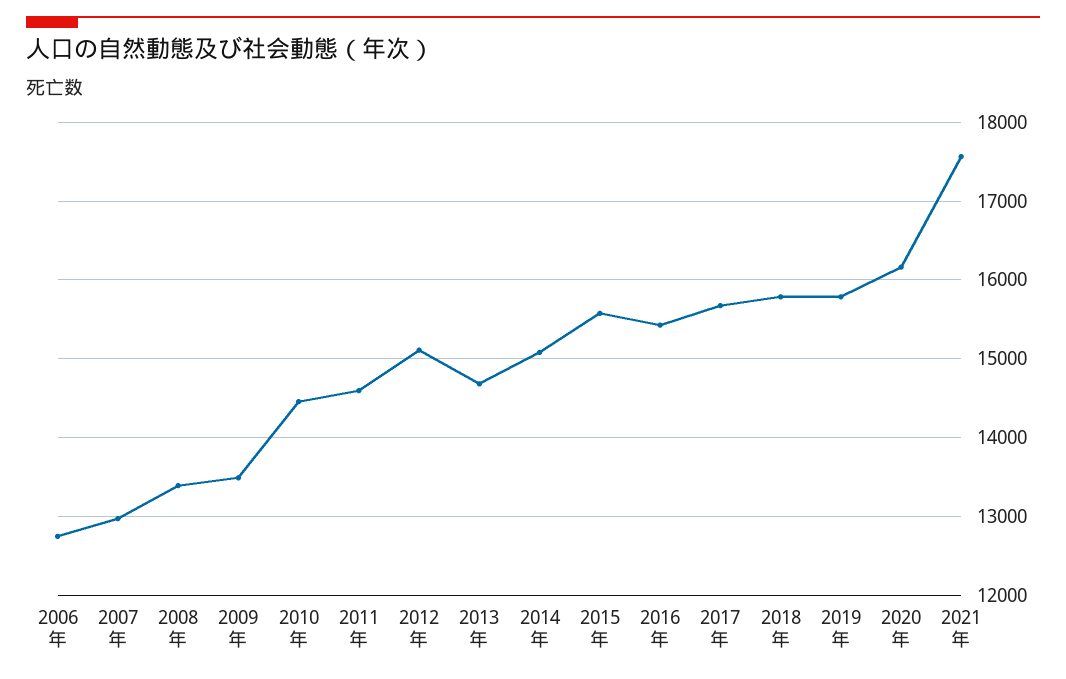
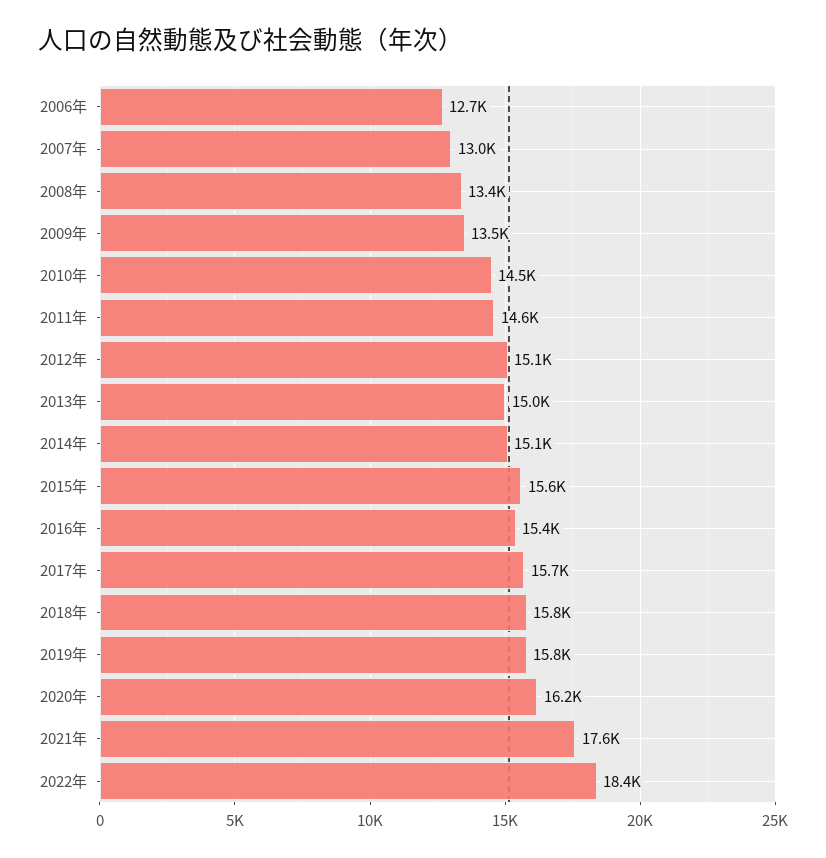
2013年: 14700 -> 15000
2022年: none -> 18400

